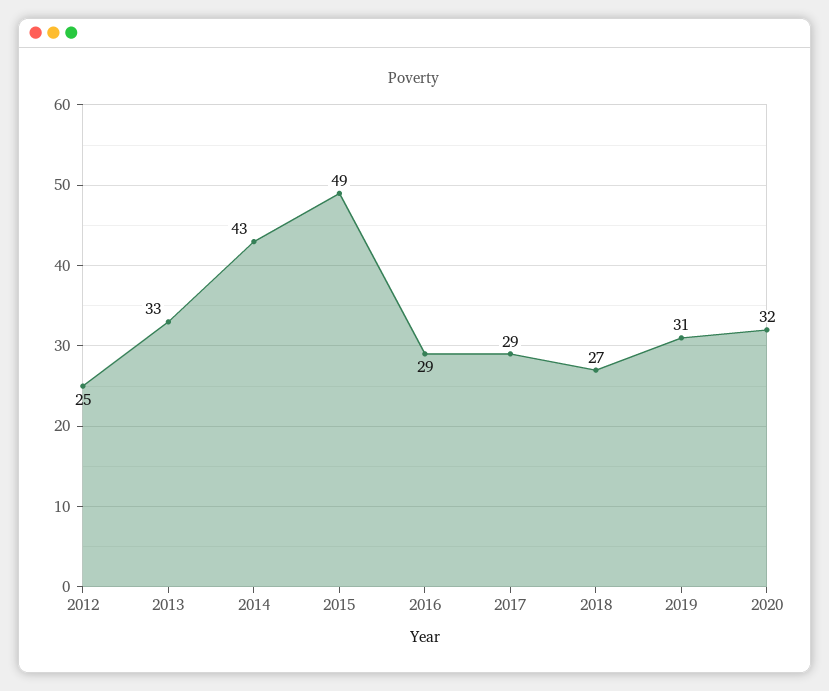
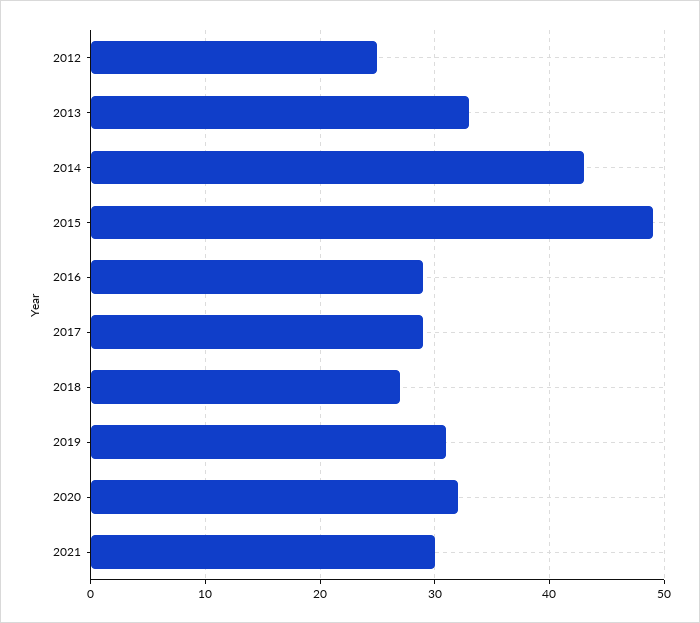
2021: none -> 30

